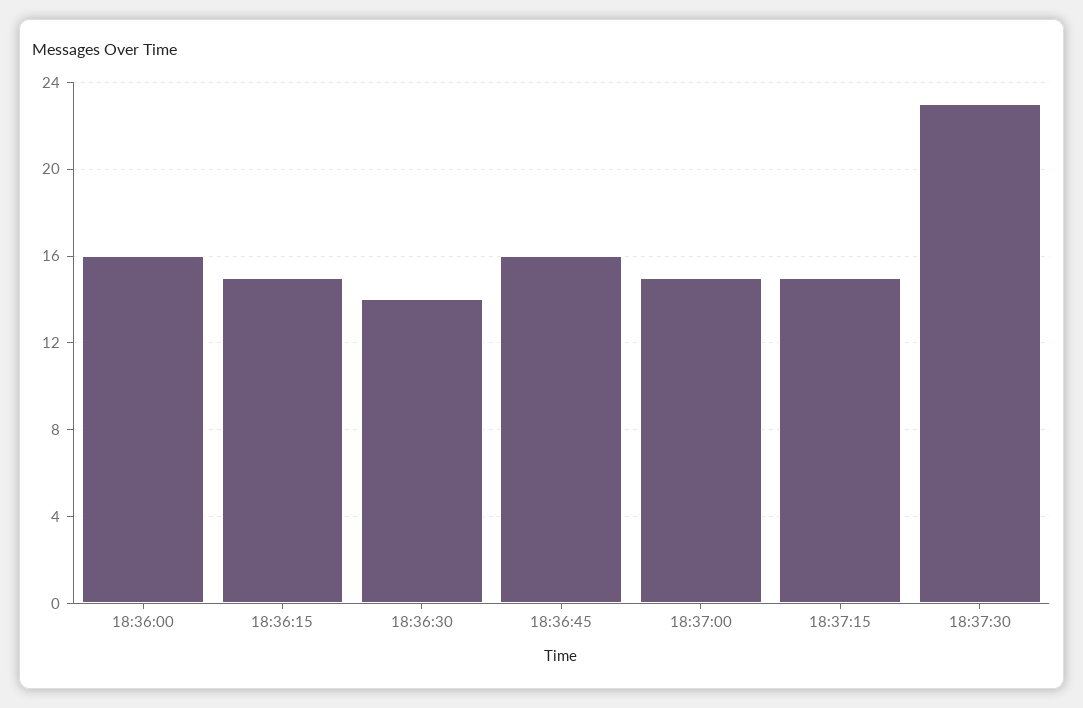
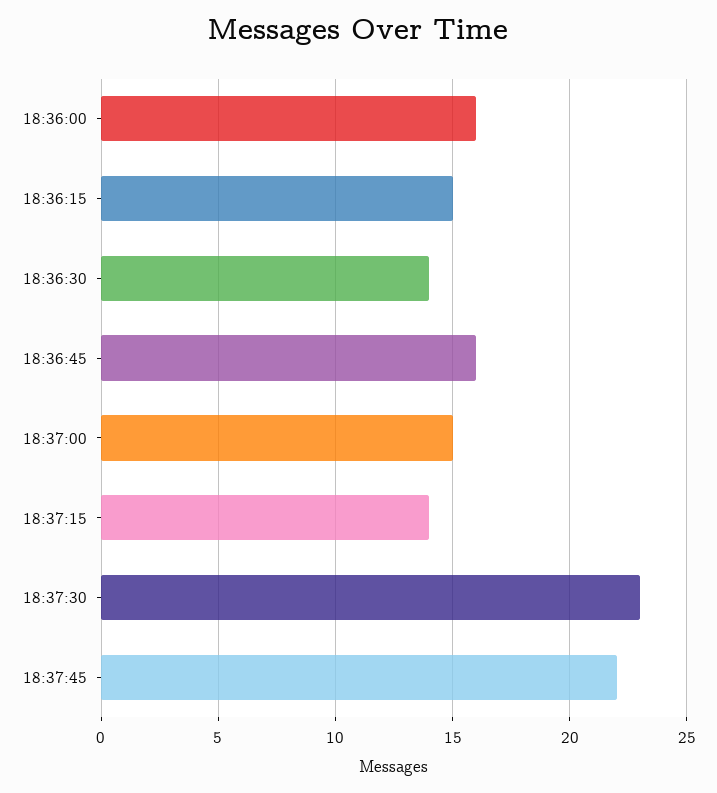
18:37:15: 15 -> 14
18:37:45: none -> 22

